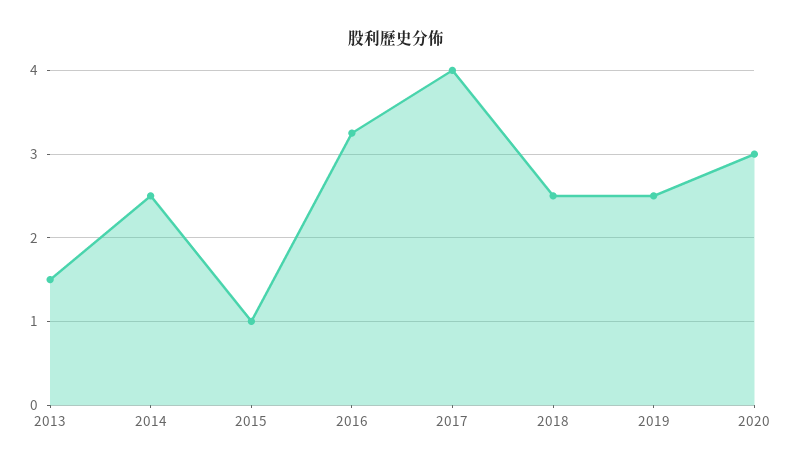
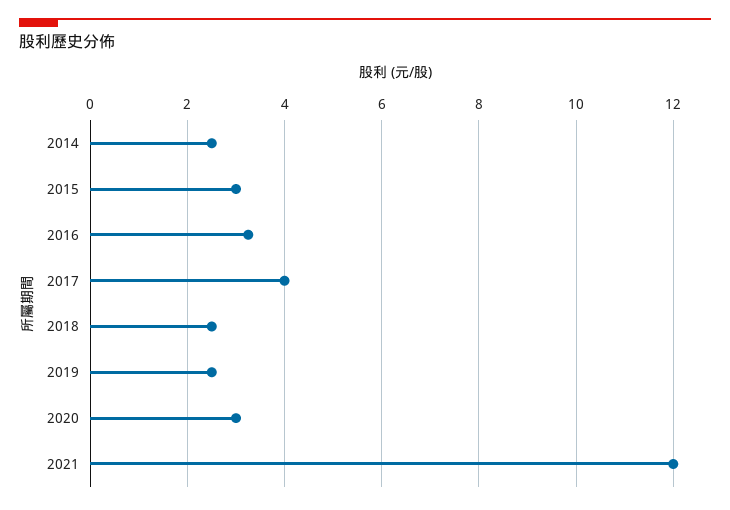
2013: 1.5 -> none
2015: 1 -> 3
2021: none -> 12

